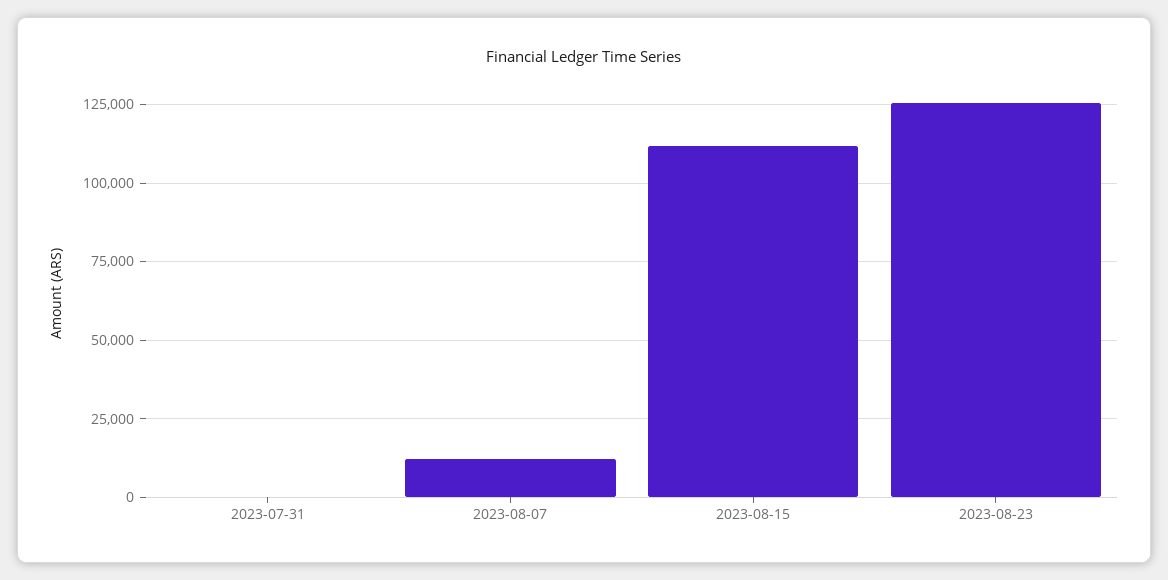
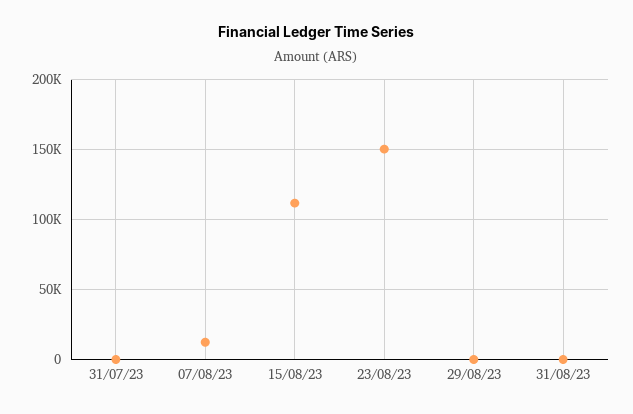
2023-08-23: 125000 -> 150000
29/08/23: none -> 0
31/08/23: none -> 0

